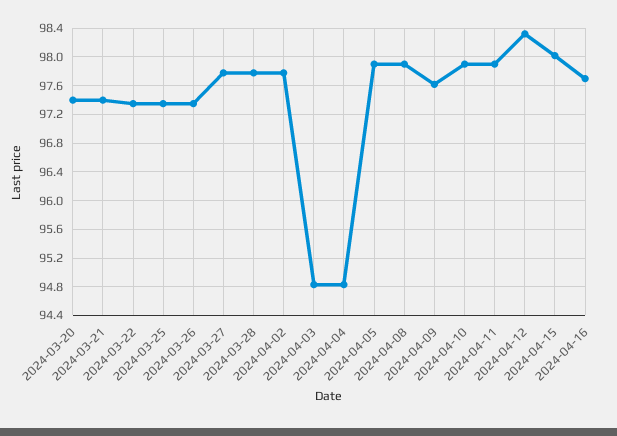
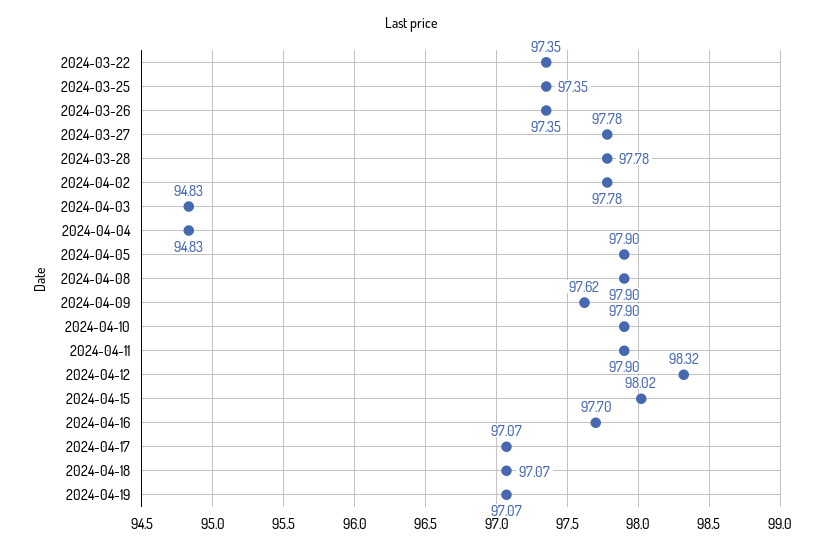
2024-03-20: 97.4 -> none
2024-03-21: 97.4 -> none
2024-04-17: none -> 97.07
2024-04-18: none -> 97.07
2024-04-19: none -> 97.07

